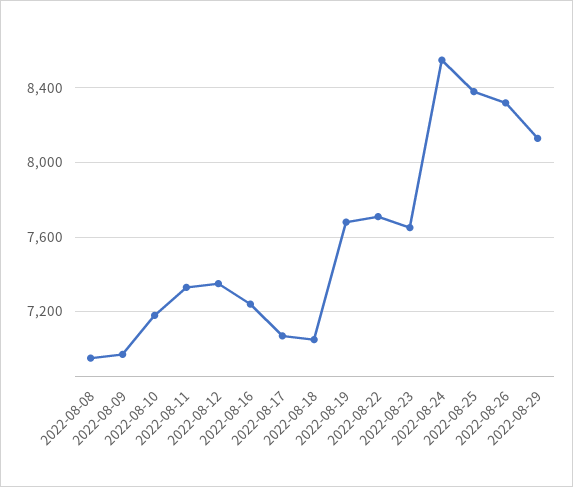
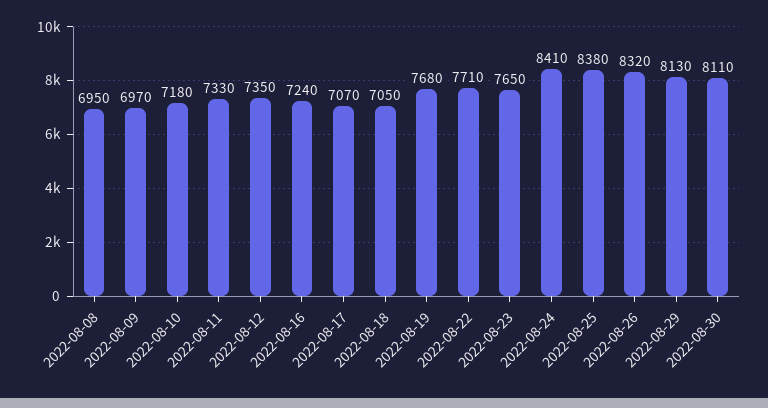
2022-08-24: 8550 -> 8410
2022-08-30: none -> 8110

